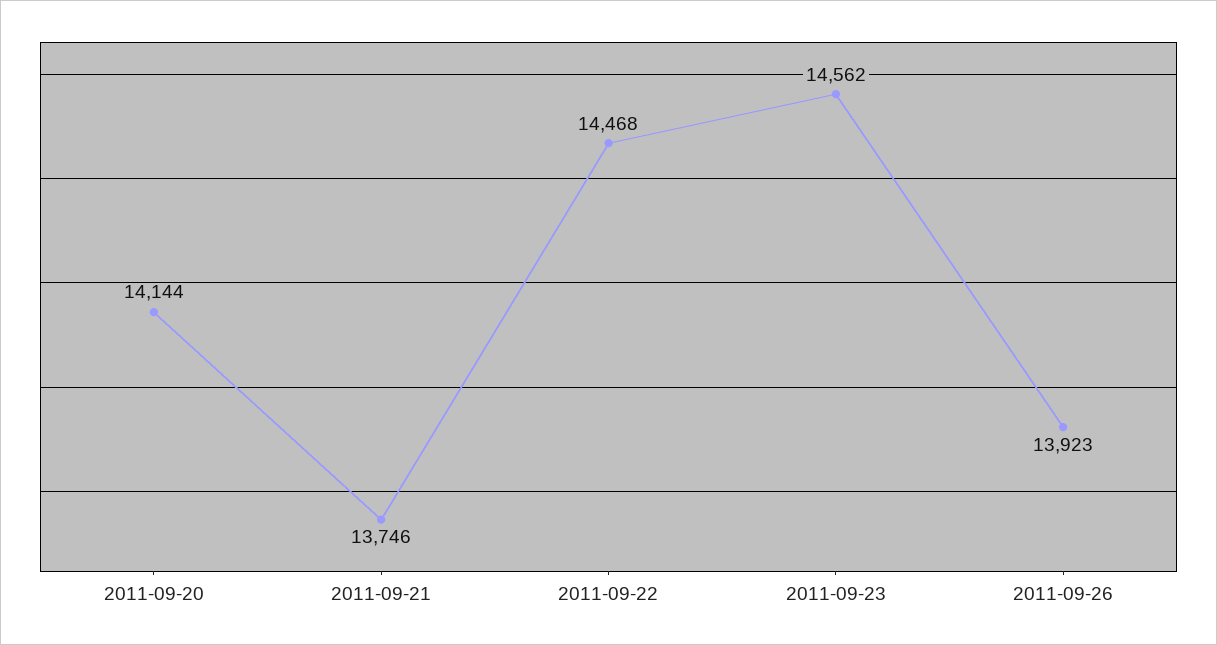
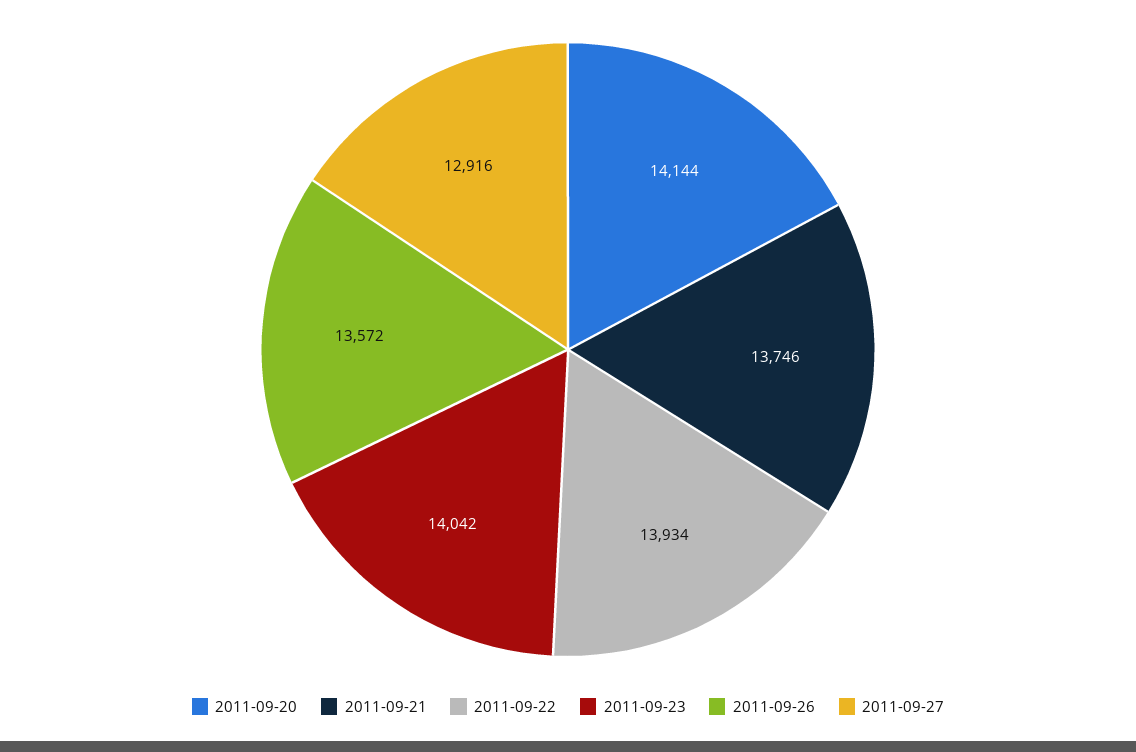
2011-09-22: 14468 -> 13934
2011-09-23: 14562 -> 14042
2011-09-26: 13923 -> 13572
2011-09-27: none -> 12916

